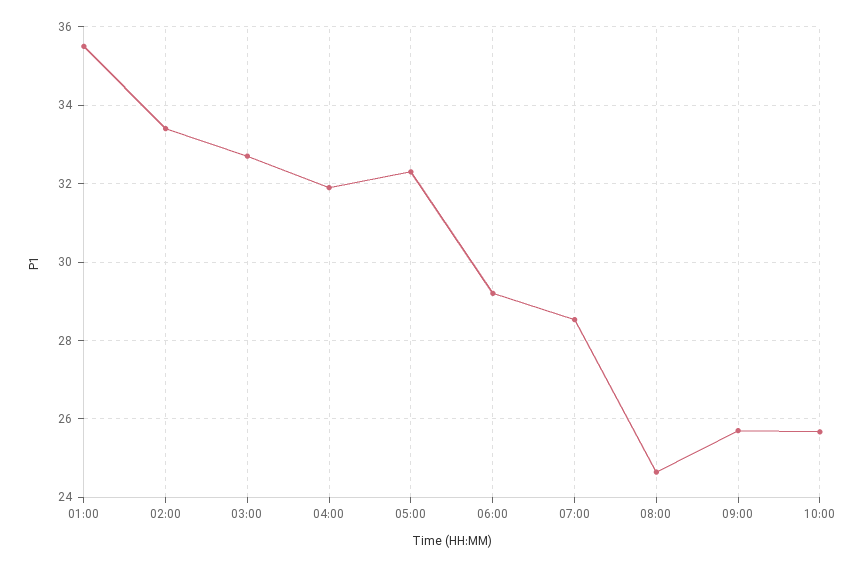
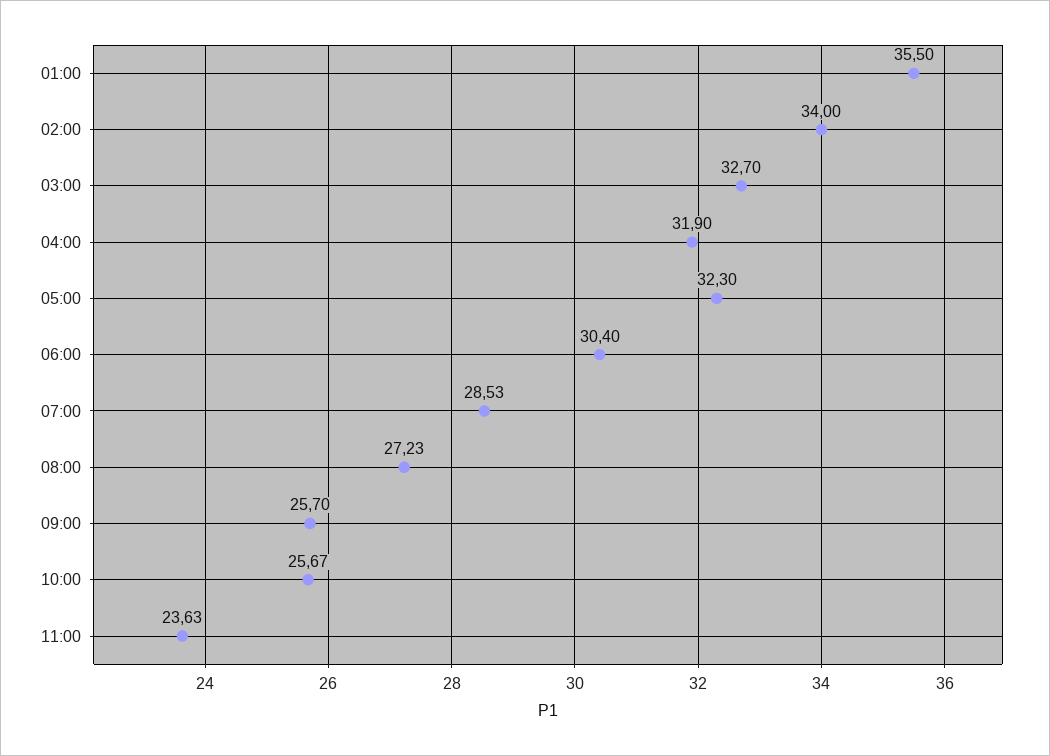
02:00: 33.4 -> 34
06:00: 29.2 -> 30.4
08:00: 24.6 -> 27.23
11:00: none -> 23.63

